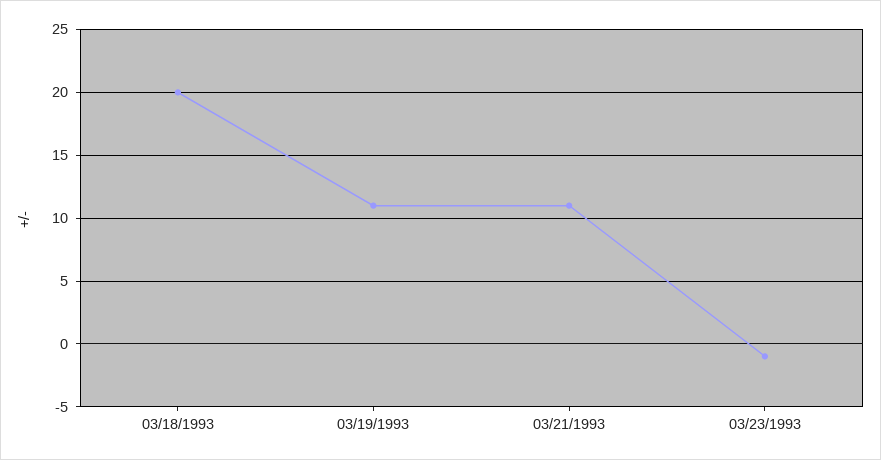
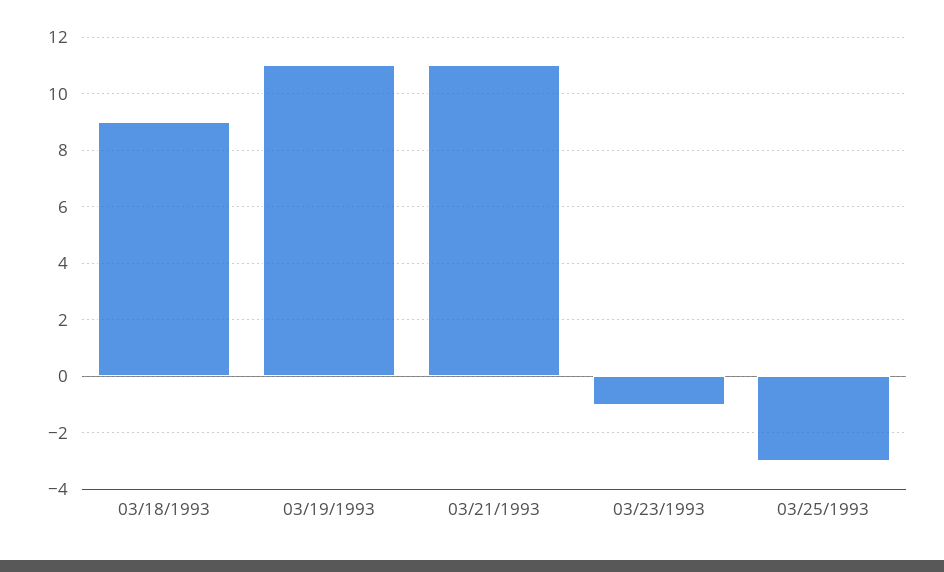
03/18/1993: 20 -> 9
03/25/1993: none -> -3

